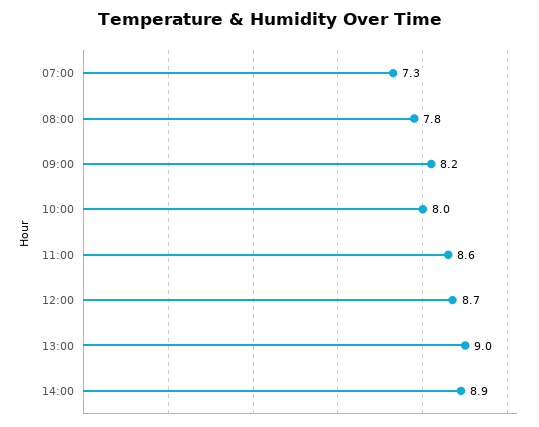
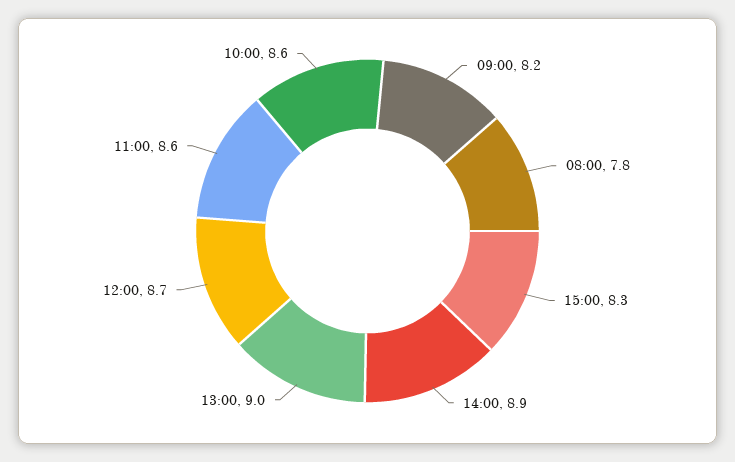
07:00: 7.3 -> none
10:00: 8 -> 8.6
15:00: none -> 8.3

